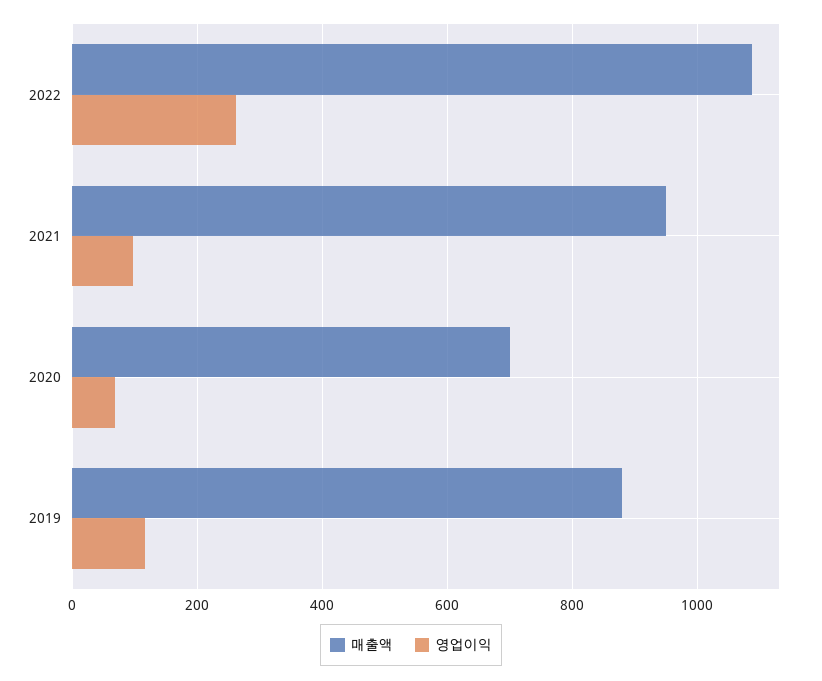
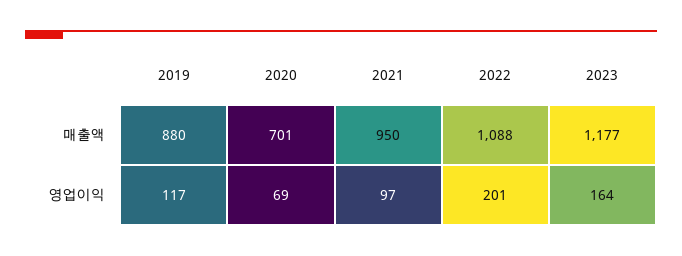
영업이익, 2022: 260 -> 201
매출액, 2023: none -> 1177
영업이익, 2023: none -> 164

